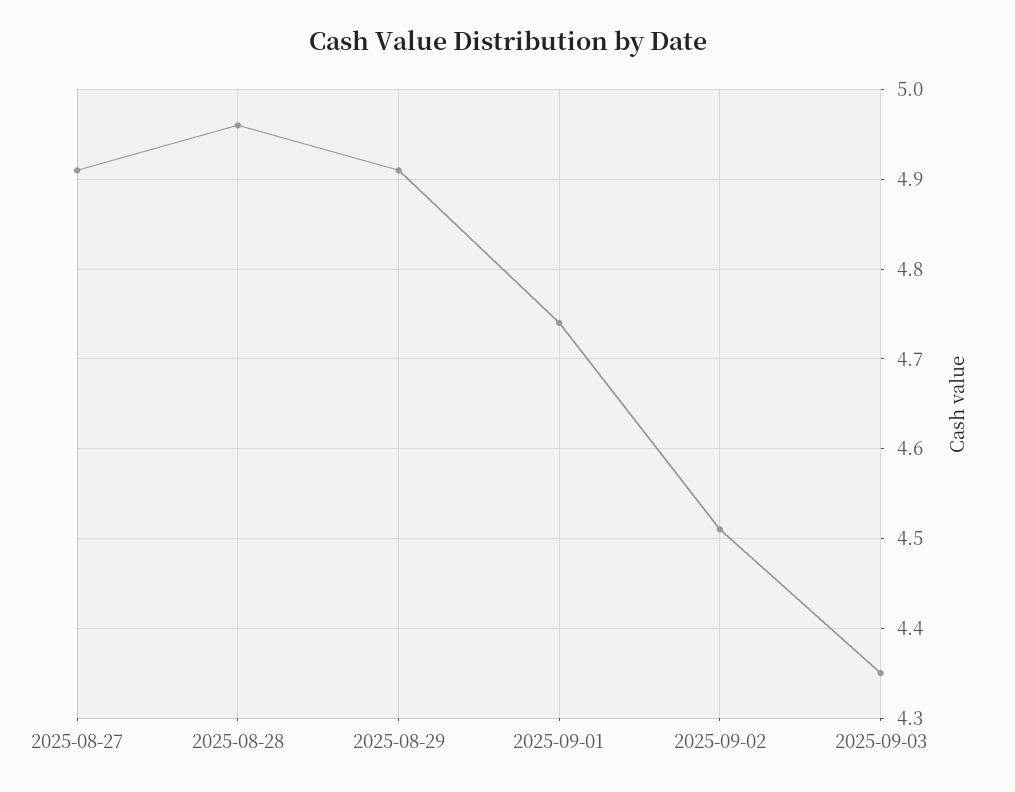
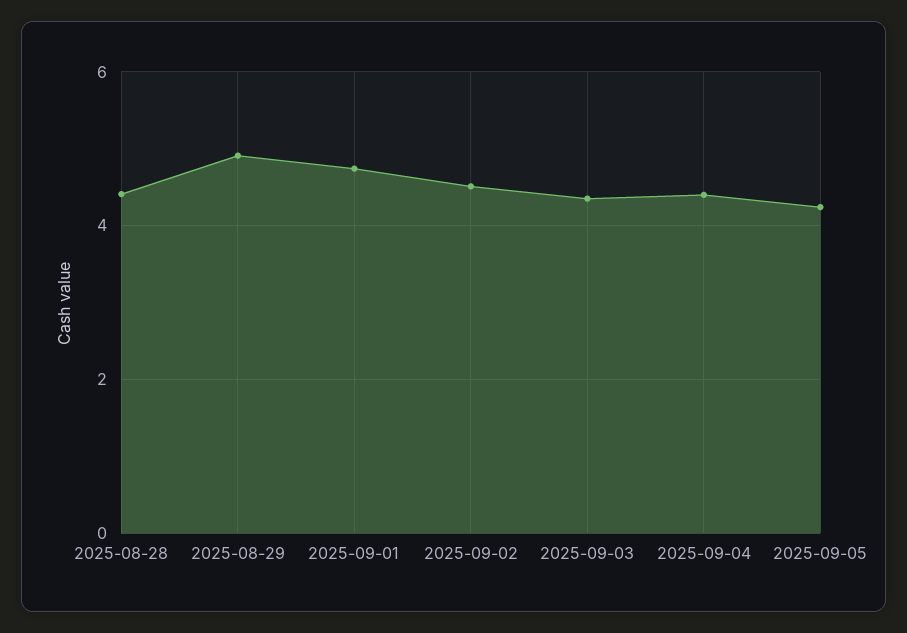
2025-08-27: 4.91 -> none
2025-08-28: 4.96 -> 4.4
2025-09-04: none -> 4.4
2025-09-05: none -> 4.2

